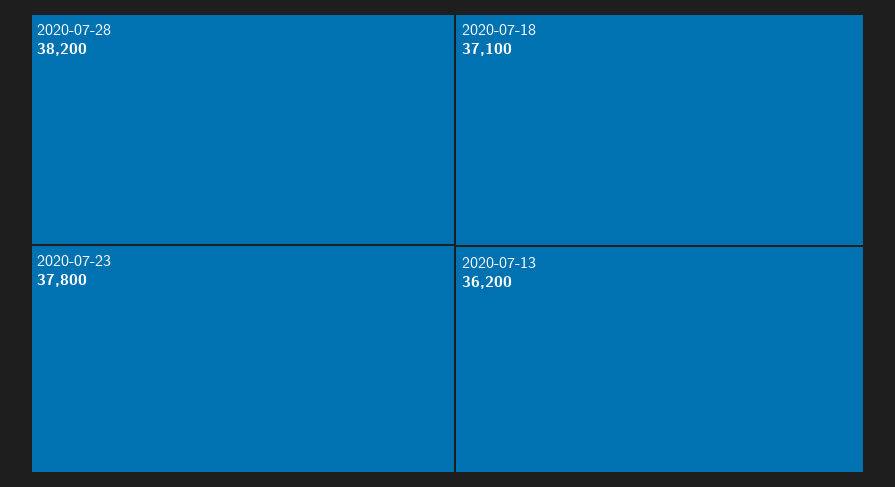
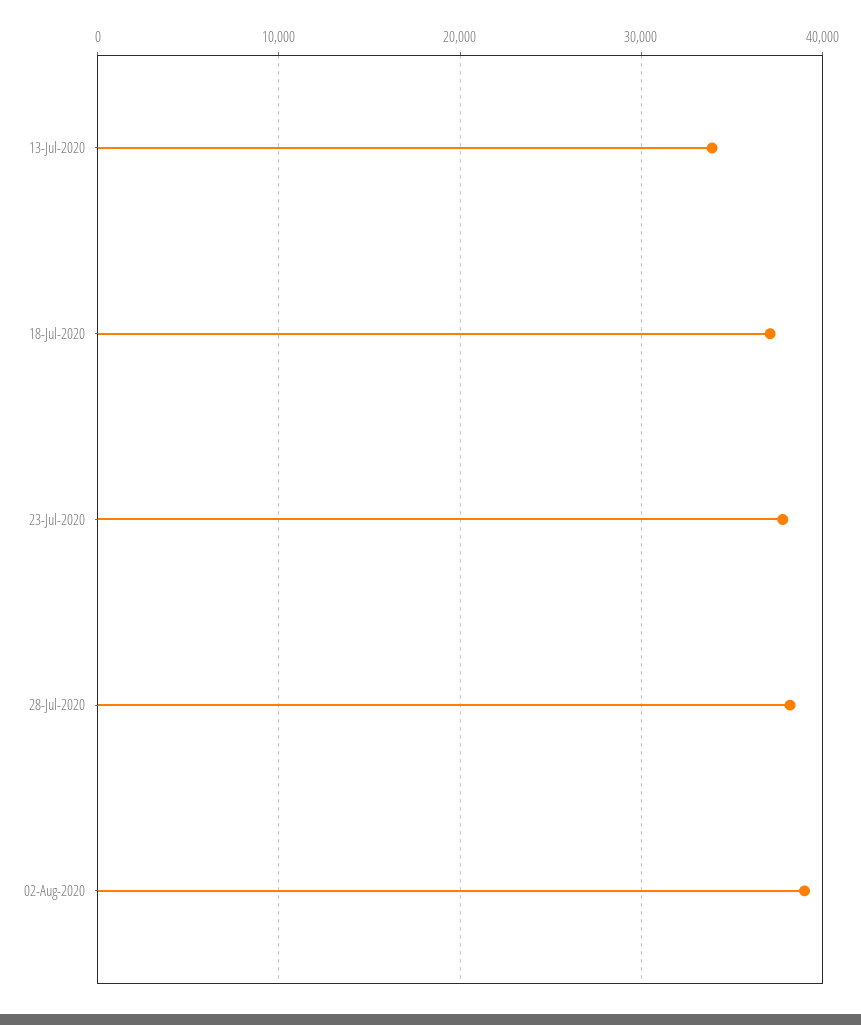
2020-07-13: 36200 -> 34000
02-Aug-2020: none -> 39000

